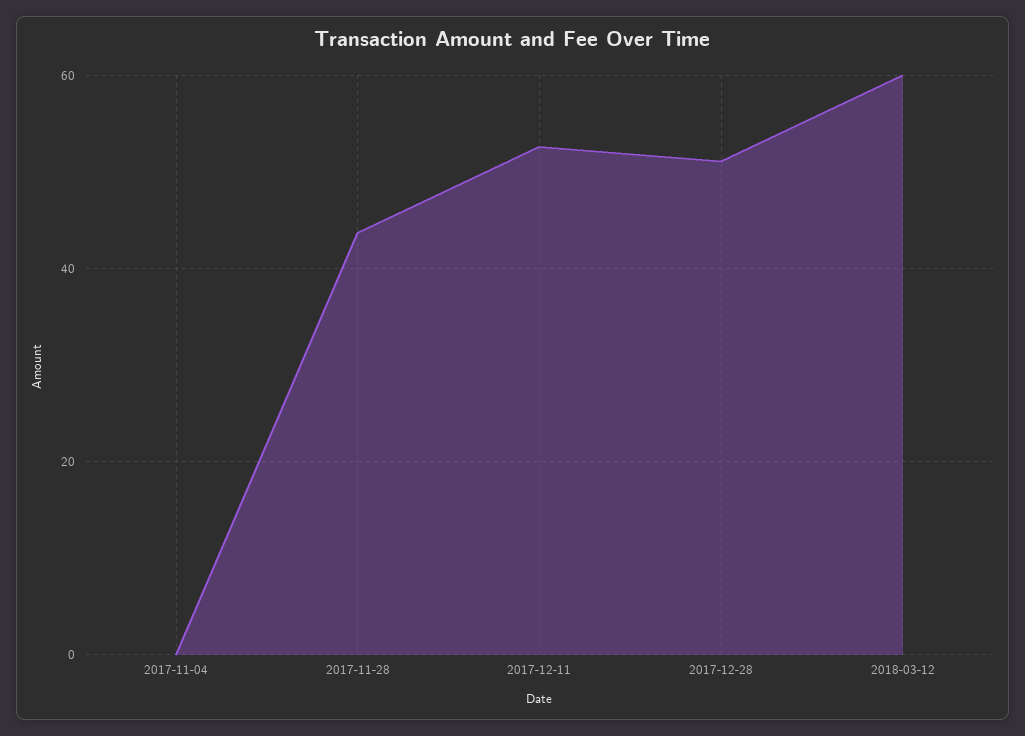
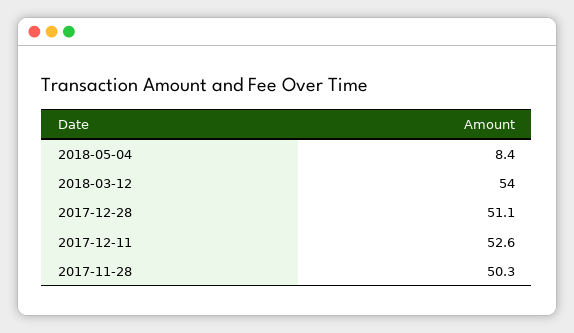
2017-11-04: 0 -> none
2017-11-28: 44 -> 50.3
2018-03-12: 60 -> 54
2018-05-04: none -> 8.4

